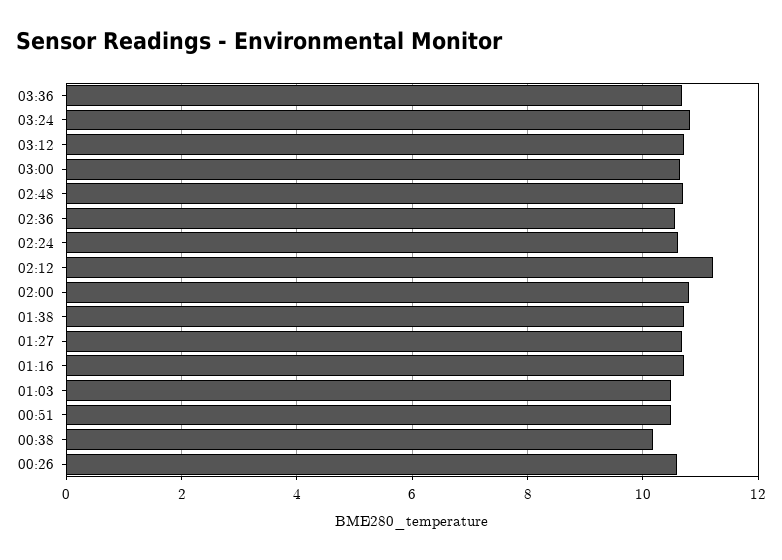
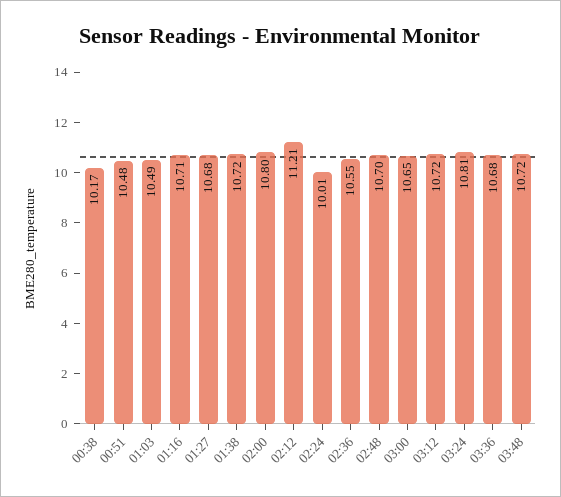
02:24: 10.6 -> 10.01
00:26: 10.6 -> none
03:48: none -> 10.72

